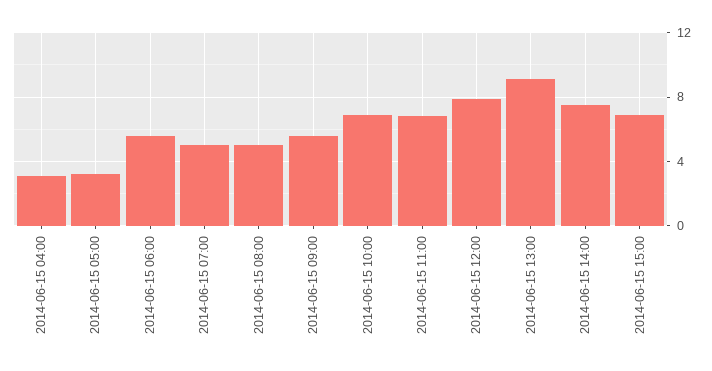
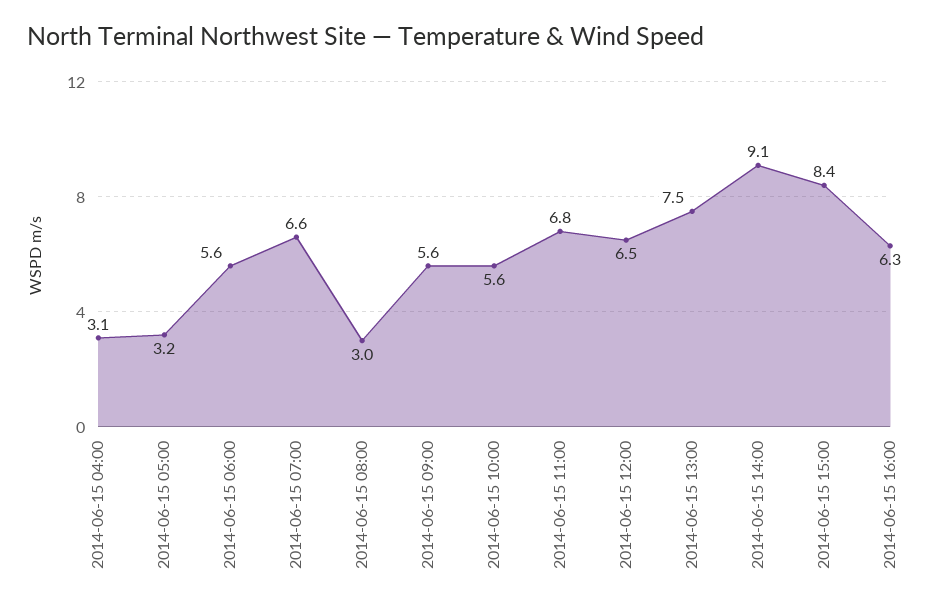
2014-06-15 07:00: 5 -> 6.6
2014-06-15 08:00: 5 -> 3
2014-06-15 10:00: 7 -> 5.6
2014-06-15 12:00: 8 -> 6.5
2014-06-15 13:00: 9 -> 7.5
2014-06-15 14:00: 7.5 -> 9.1
2014-06-15 15:00: 7 -> 8.4
2014-06-15 16:00: none -> 6.3

